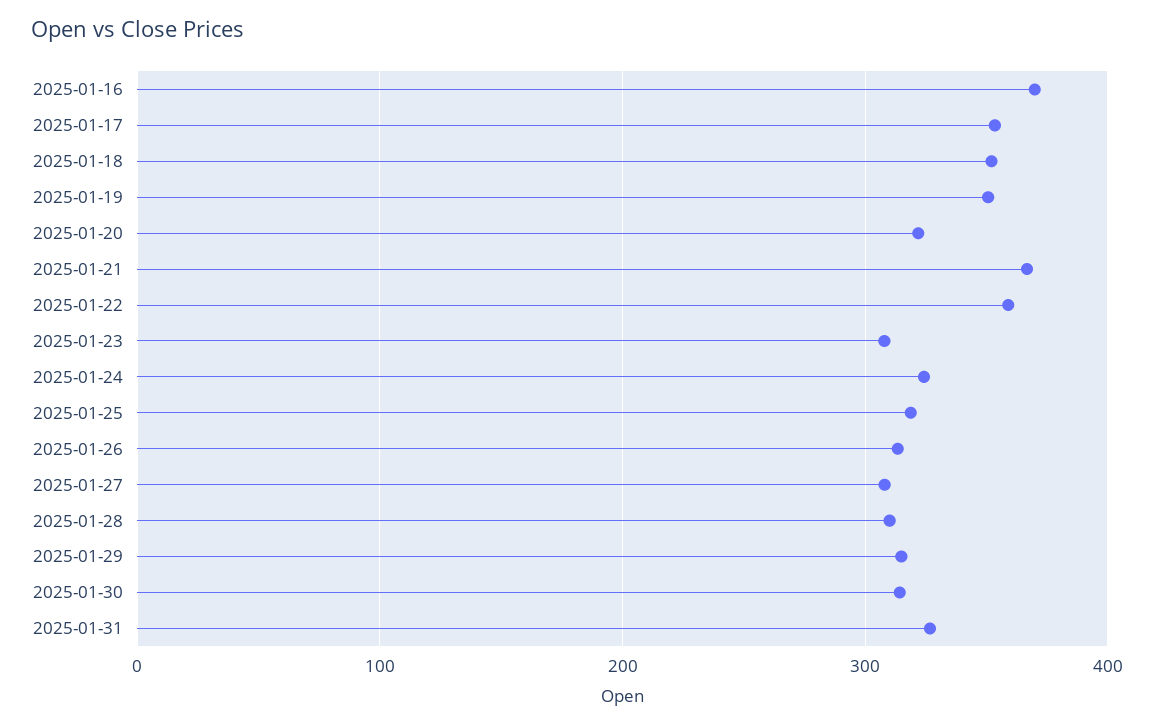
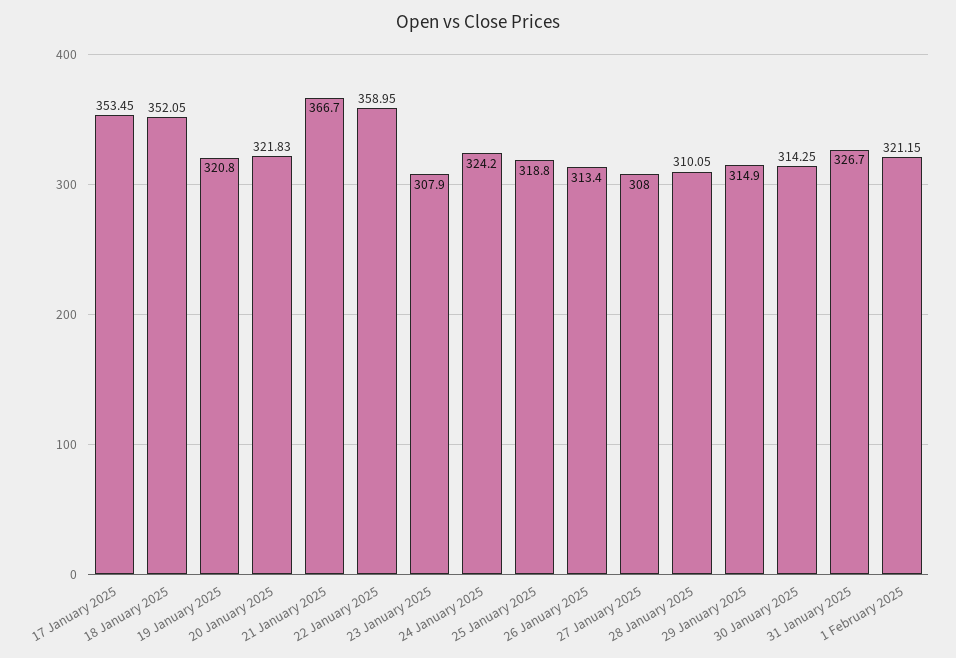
2025-01-16: 370 -> none
2025-01-19: 350 -> 320.8
1 February 2025: none -> 321.15

